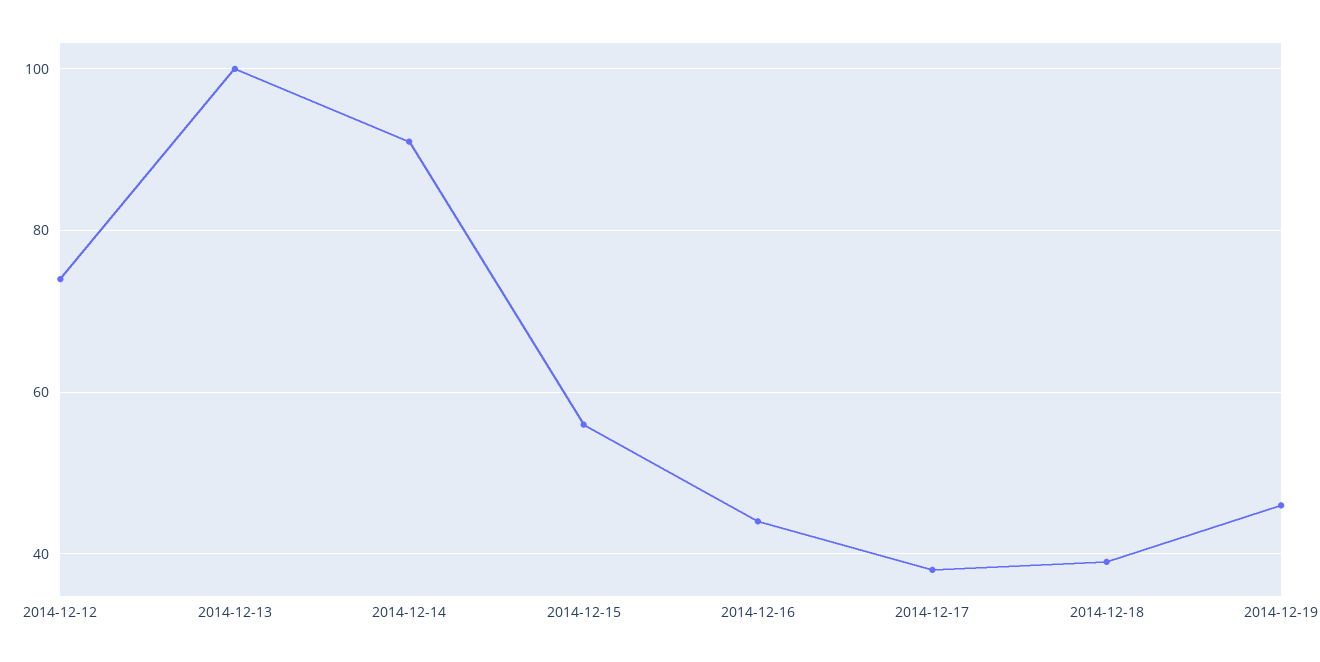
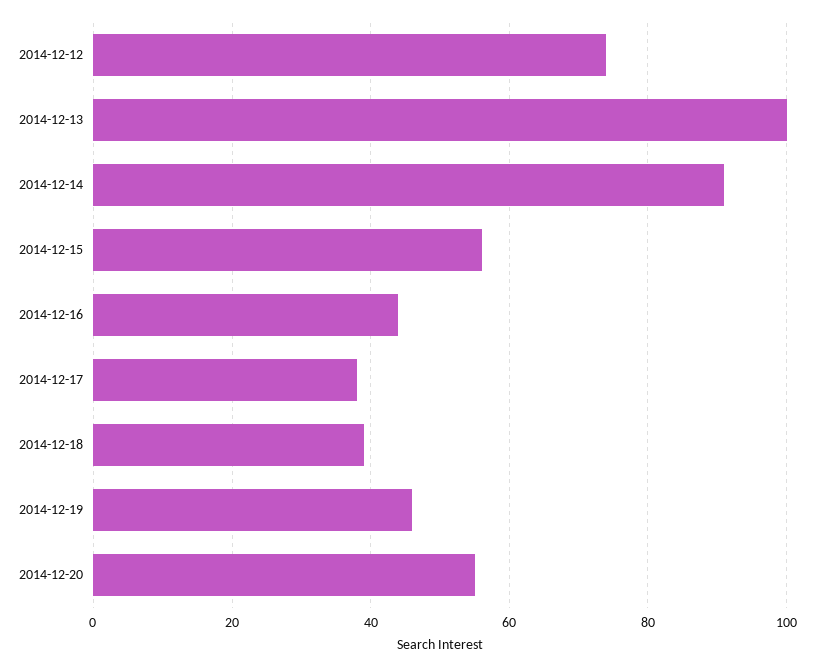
2014-12-20: none -> 55

